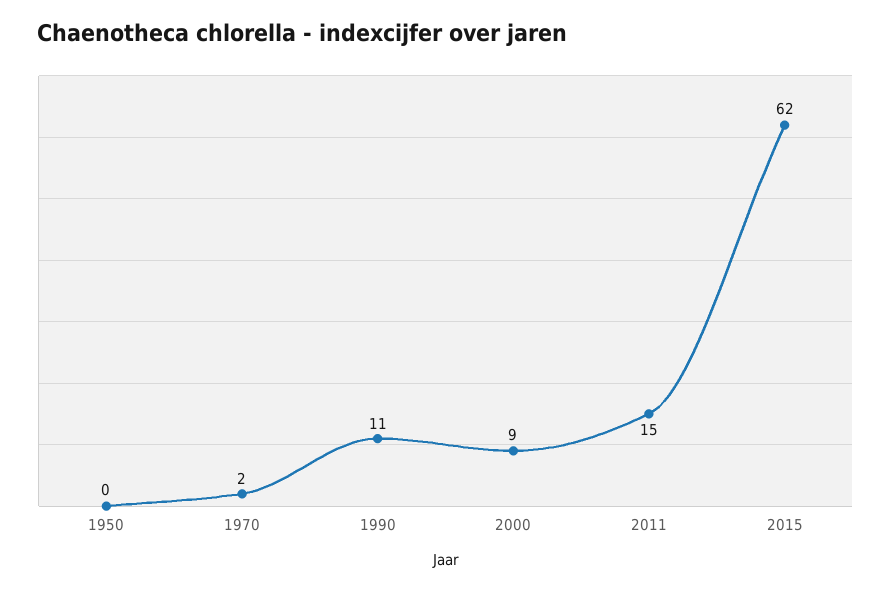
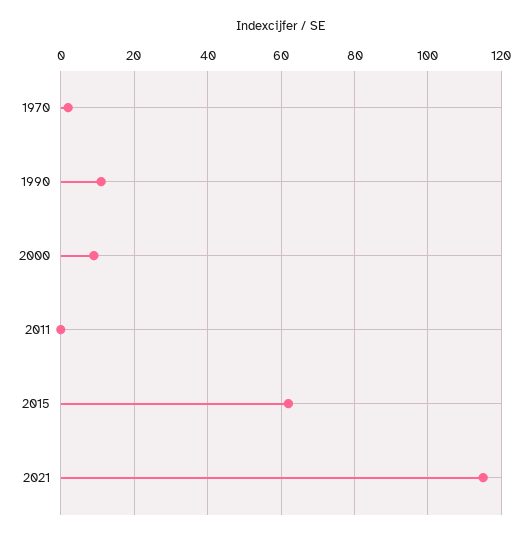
1950: 0 -> none
2011: 15 -> 0
2021: none -> 115

